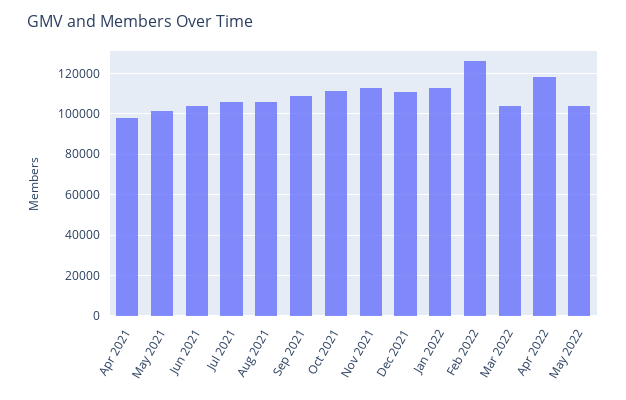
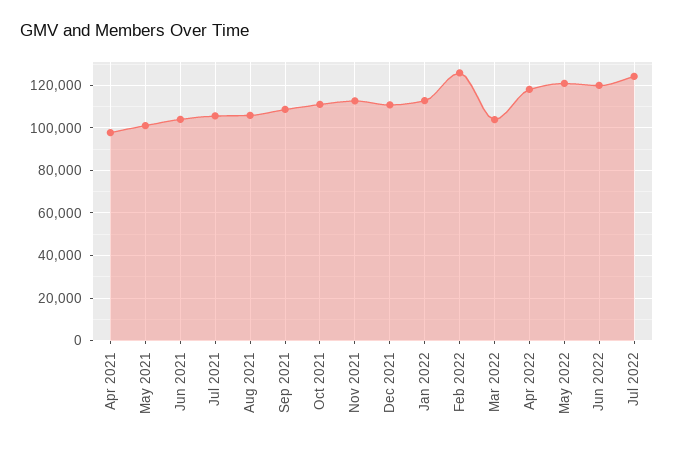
May 2022: 105000 -> 120000
Jun 2022: none -> 120000
Jul 2022: none -> 125000

